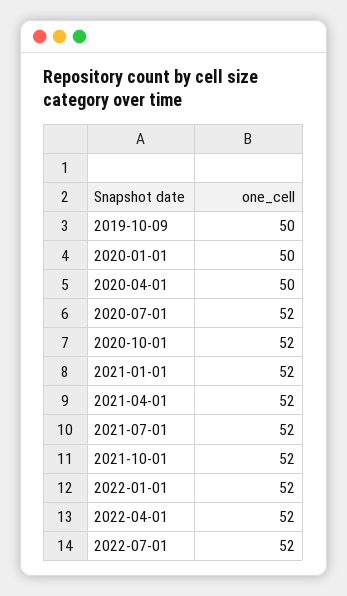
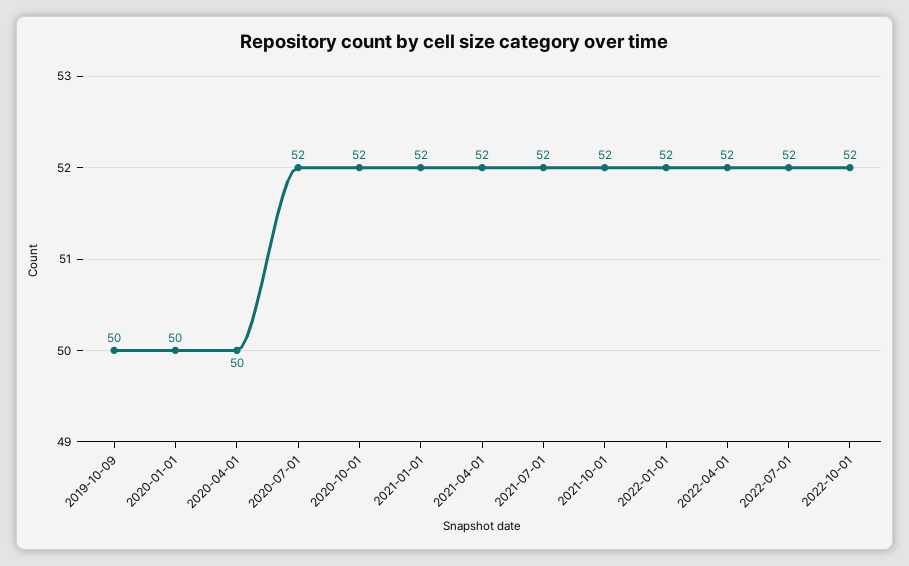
2022-10-01: none -> 52

